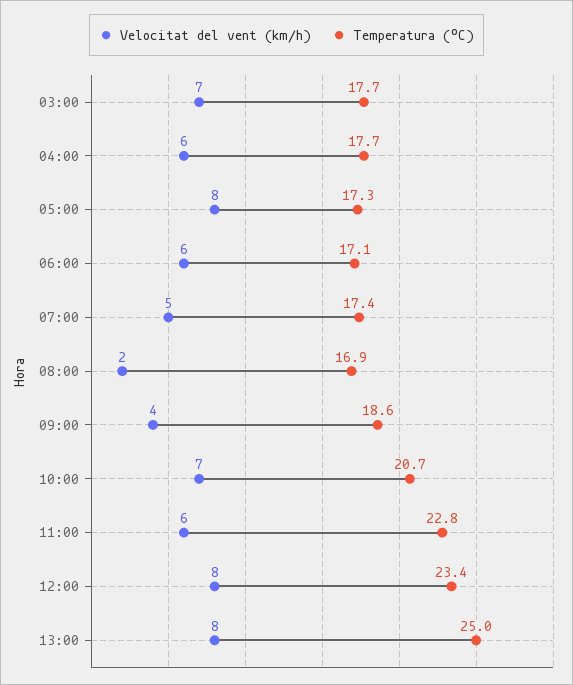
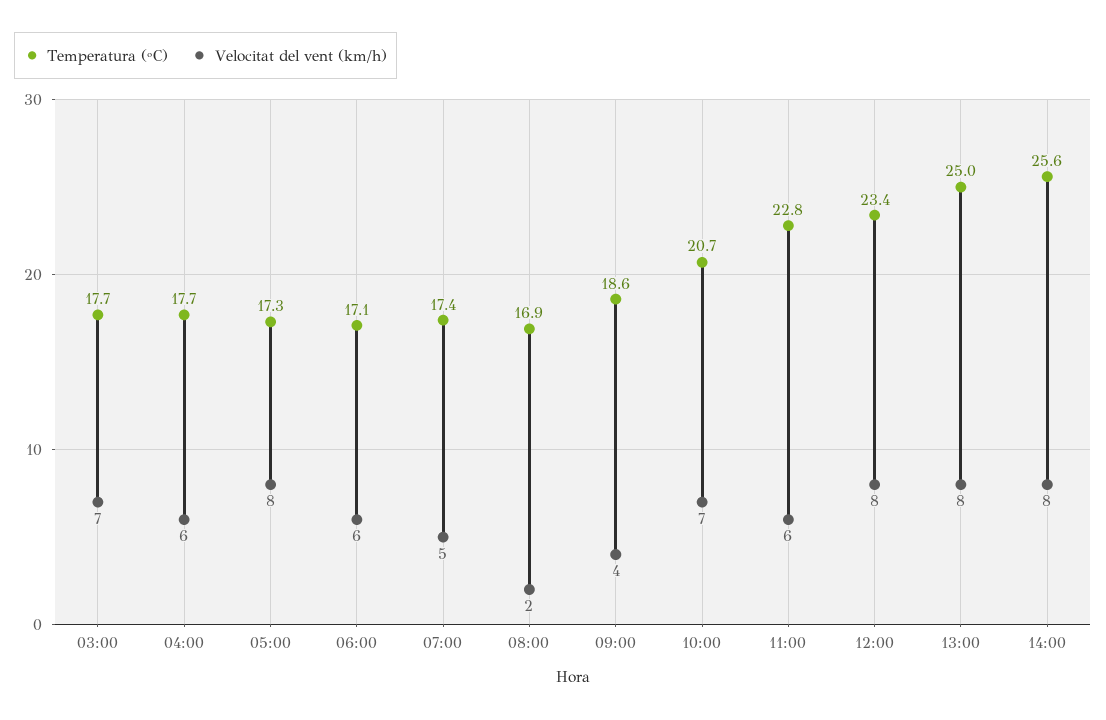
Temperatura (ºC), 14:00: none -> 25.6
Velocitat del vent (km/h), 14:00: none -> 8

